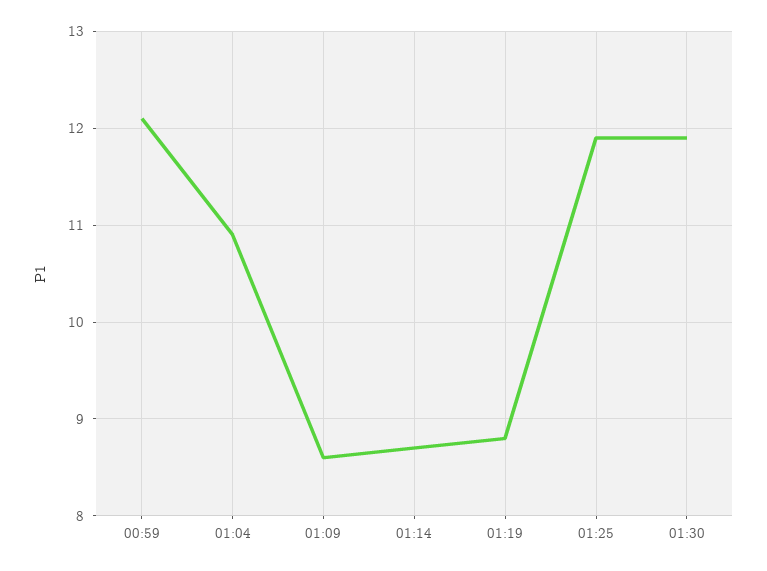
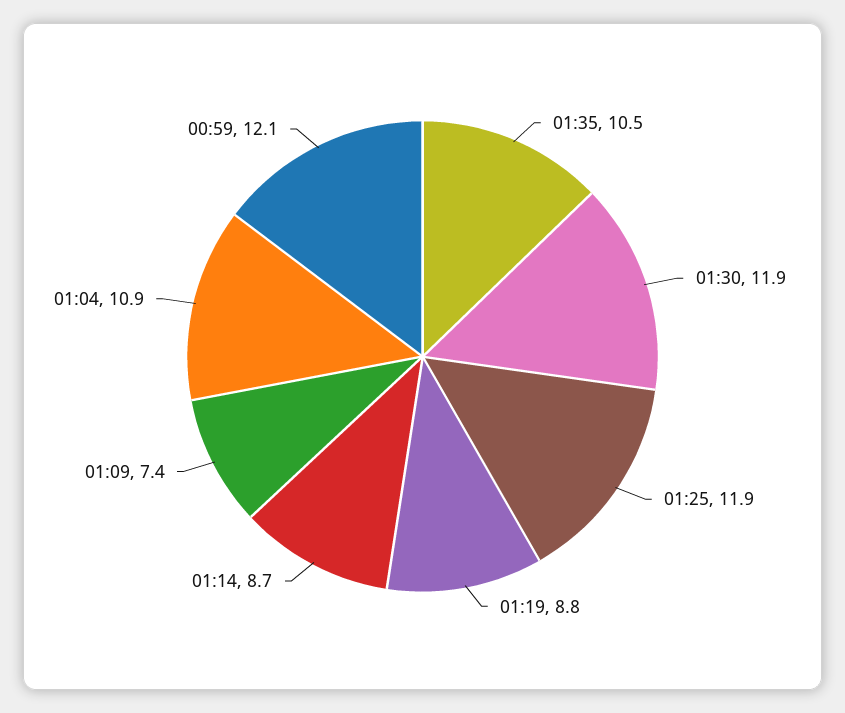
01:09: 8.6 -> 7.4
01:35: none -> 10.5

